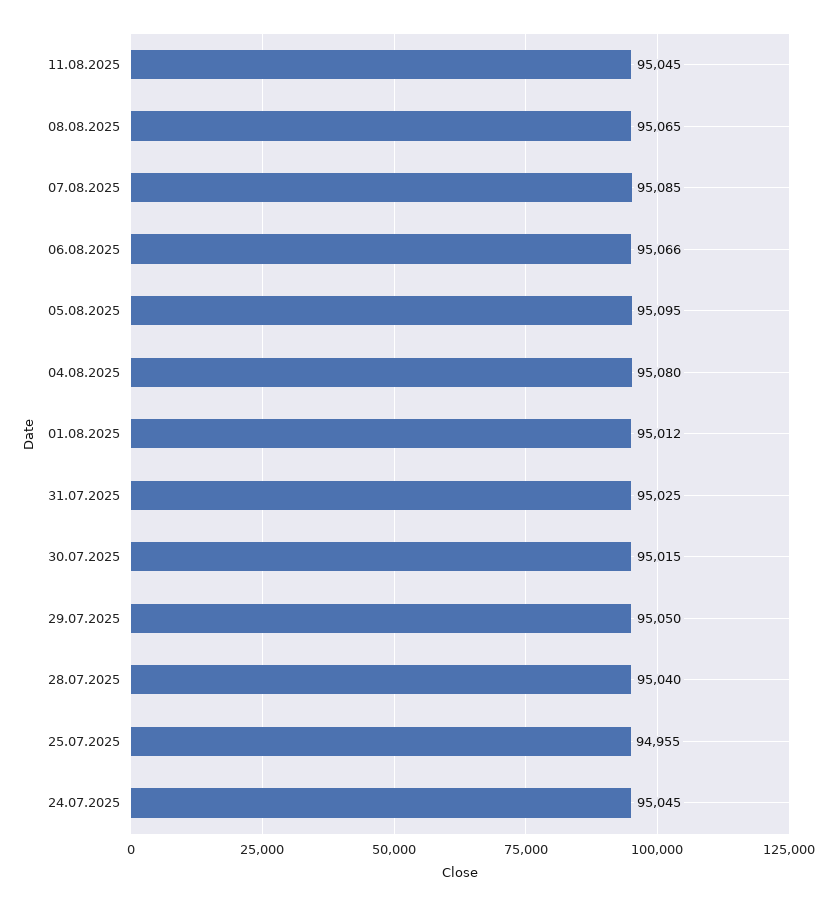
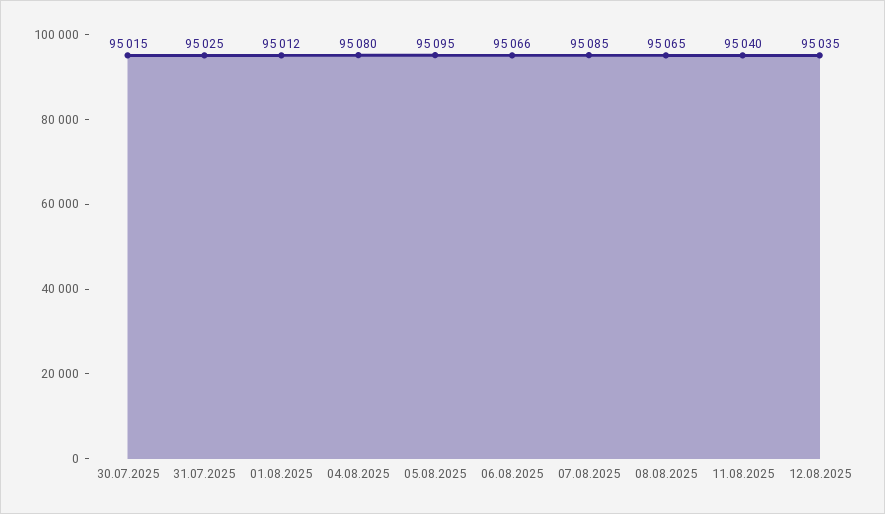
11.08.2025: 95045 -> 95040
29.07.2025: 95050 -> none
28.07.2025: 95040 -> none
25.07.2025: 94955 -> none
24.07.2025: 95045 -> none
12.08.2025: none -> 95035

